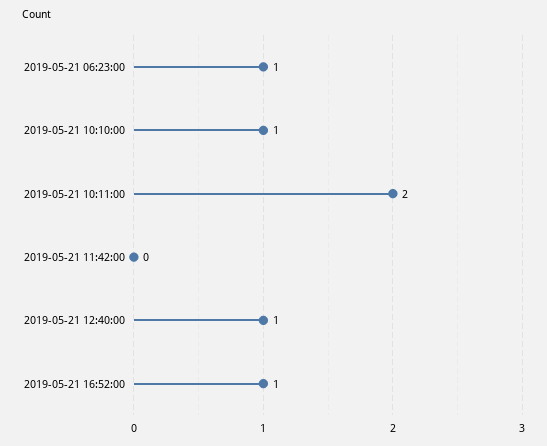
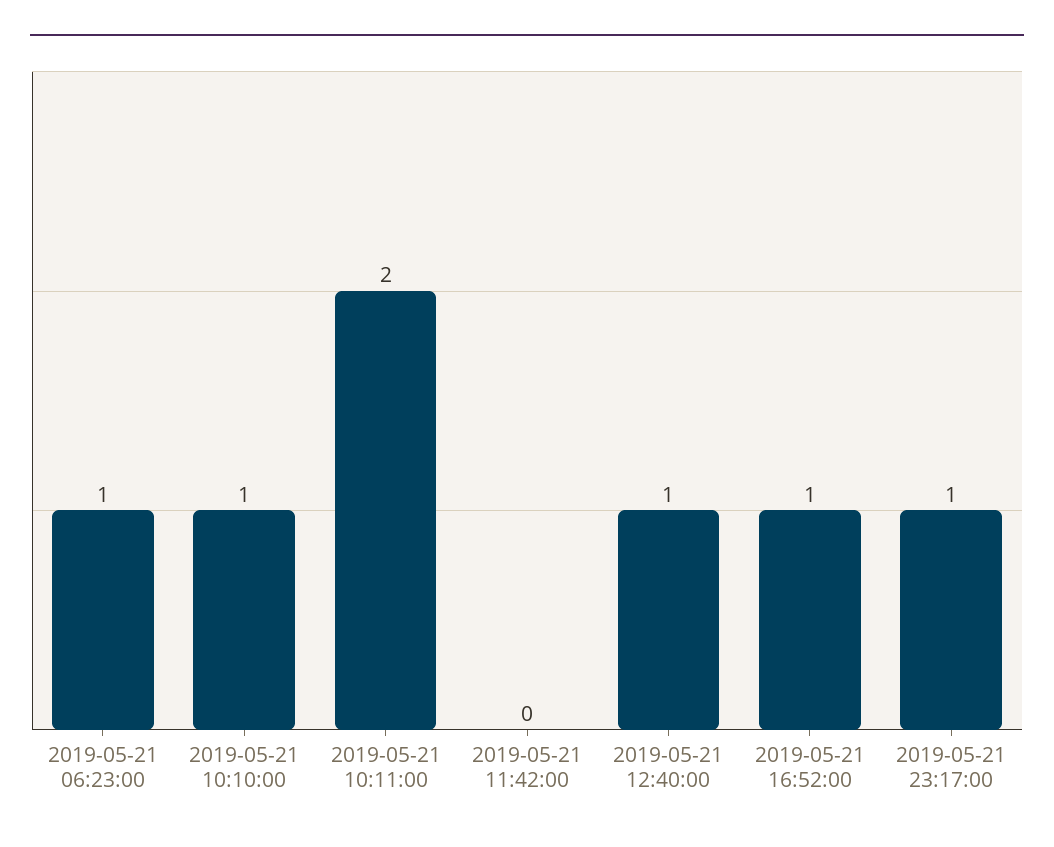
2019-05-21 23:17:00: none -> 1

